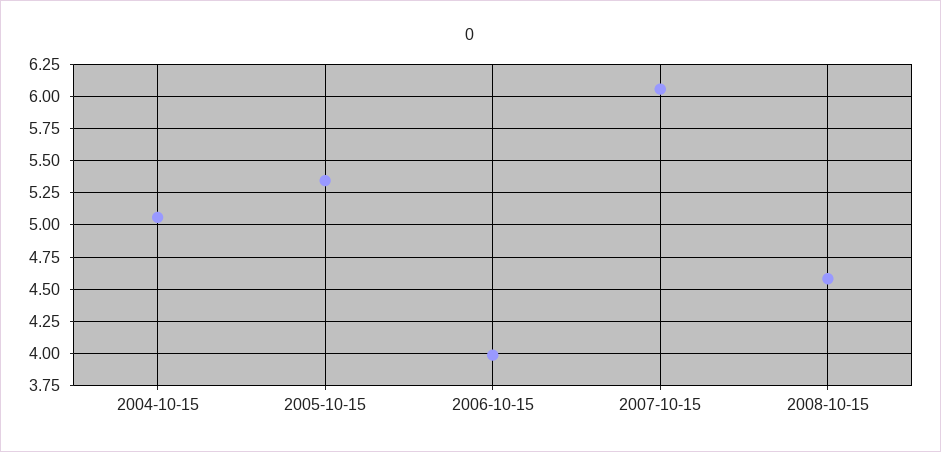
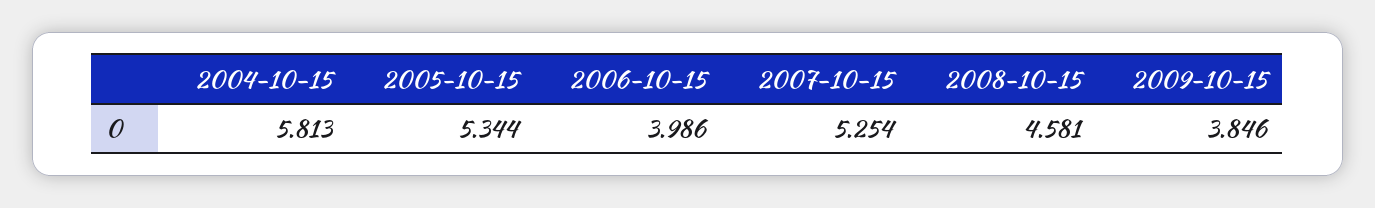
2004-10-15: 5.05 -> 5.813
2007-10-15: 6.05 -> 5.254
2009-10-15: none -> 3.846

